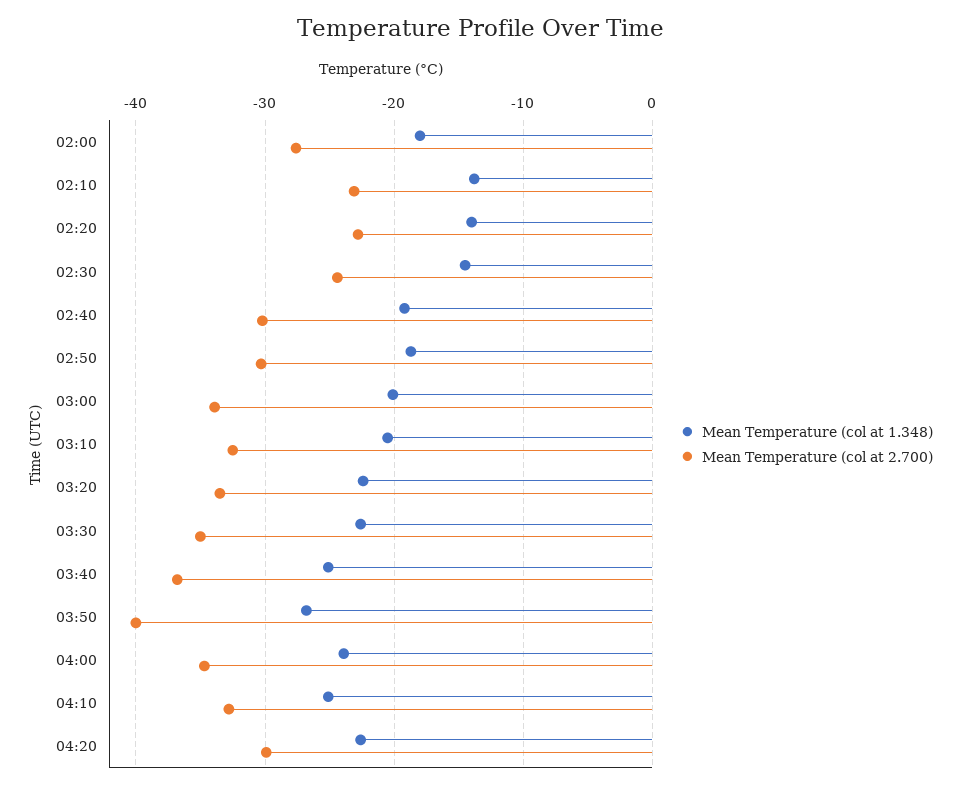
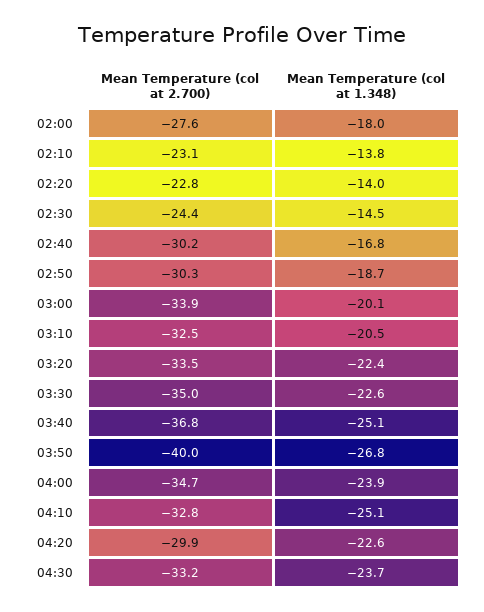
Mean Temperature (col at 1.348), 02:40: -19 -> -16.8
Mean Temperature (col at 2.700), 04:30: none -> -33.2
Mean Temperature (col at 1.348), 04:30: none -> -23.7

